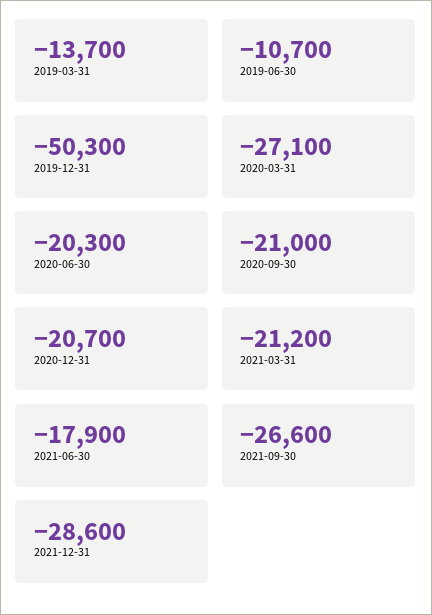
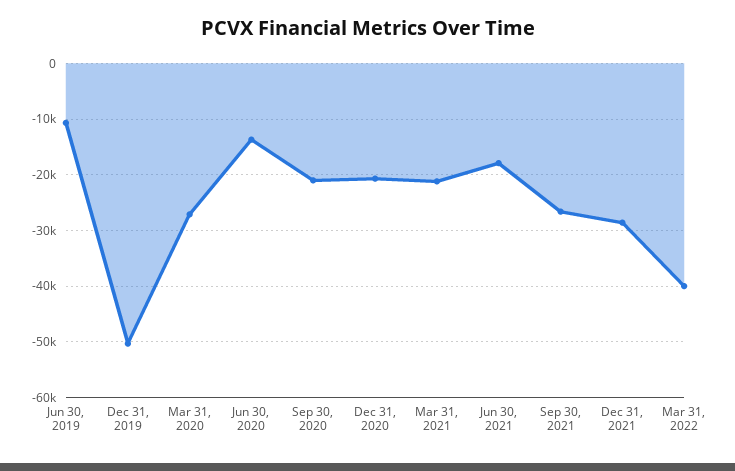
2019-03-31: -13700 -> none
2020-06-30: -20300 -> -14000
Mar 31, 2022: none -> -40000

